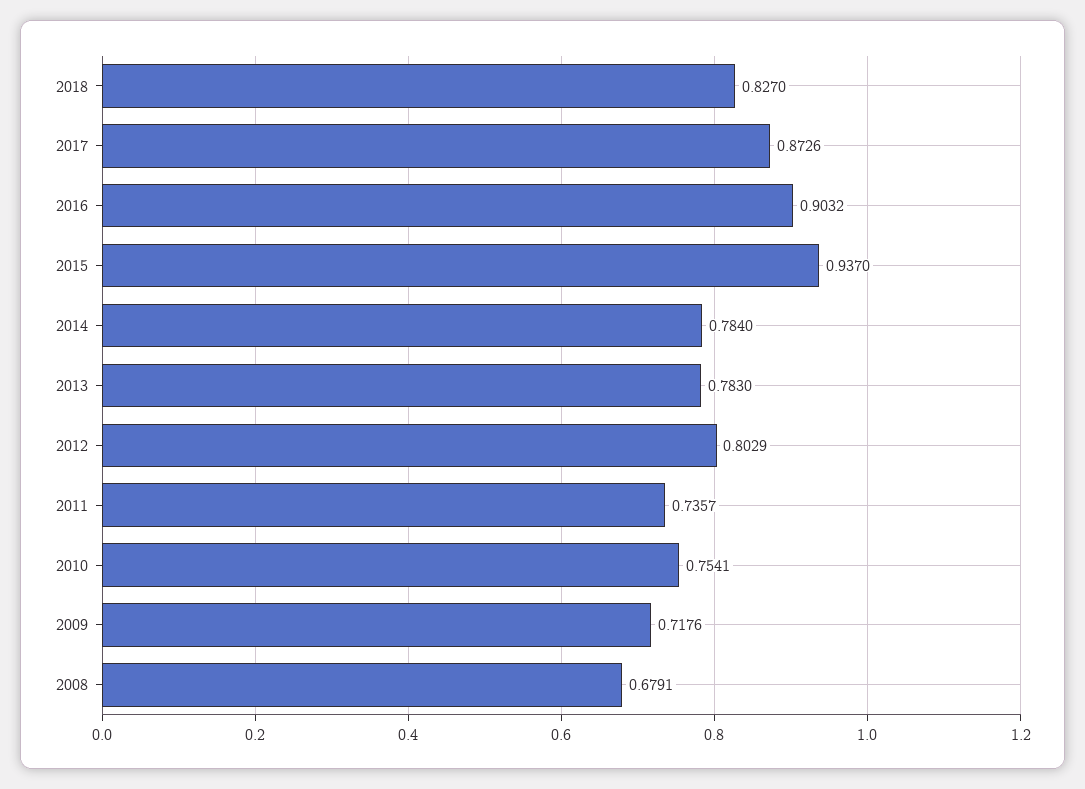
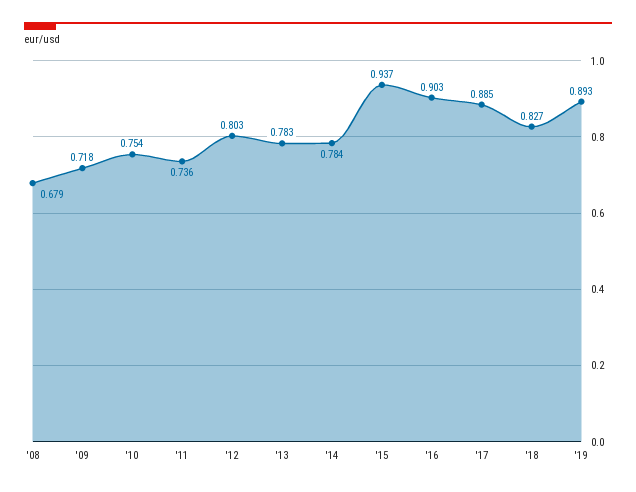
2017: 0.8726 -> 0.885
'19: none -> 0.893

